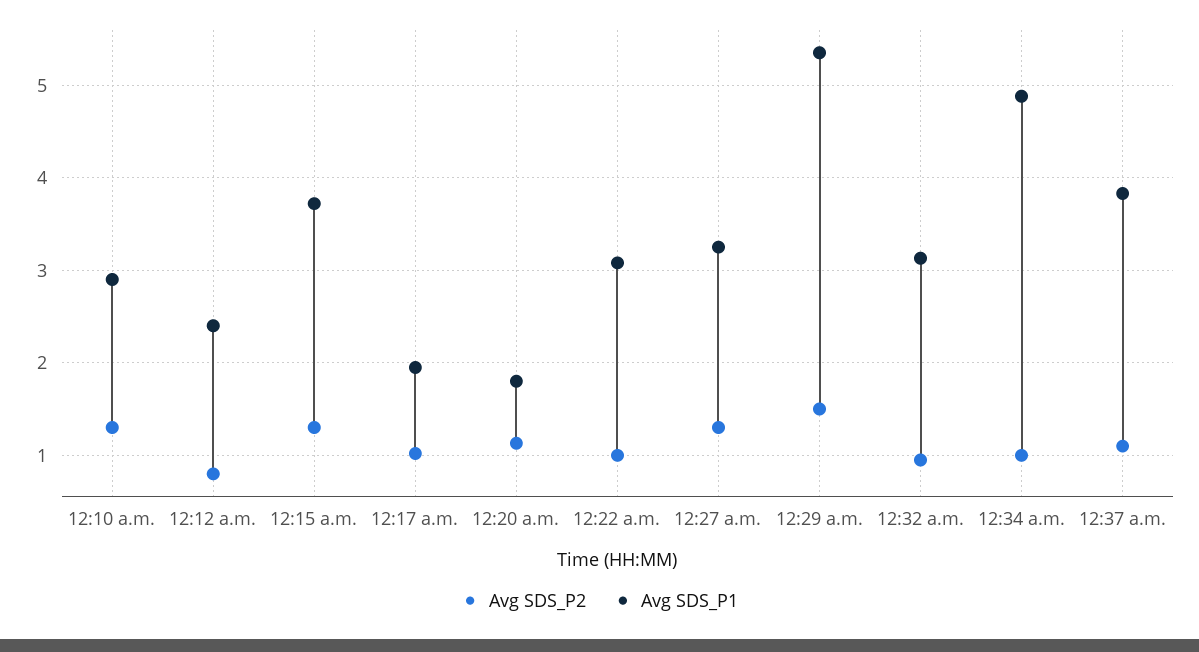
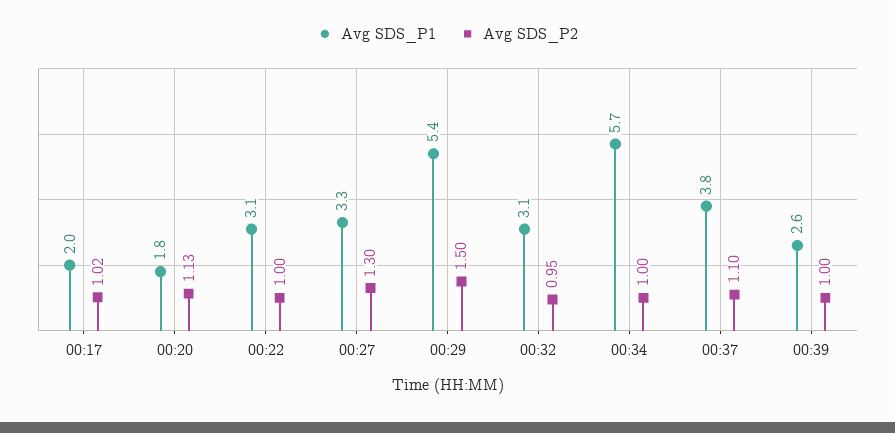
Avg SDS_P2, 12:10 a.m.: 1.3 -> none
Avg SDS_P1, 12:10 a.m.: 2.9 -> none
Avg SDS_P2, 12:12 a.m.: 0.8 -> none
Avg SDS_P1, 12:12 a.m.: 2.4 -> none
Avg SDS_P2, 12:15 a.m.: 1.3 -> none
Avg SDS_P1, 12:15 a.m.: 3.7 -> none
Avg SDS_P1, 12:34 a.m.: 4.9 -> 5.7
Avg SDS_P1, 00:39: none -> 2.6
Avg SDS_P2, 00:39: none -> 1

